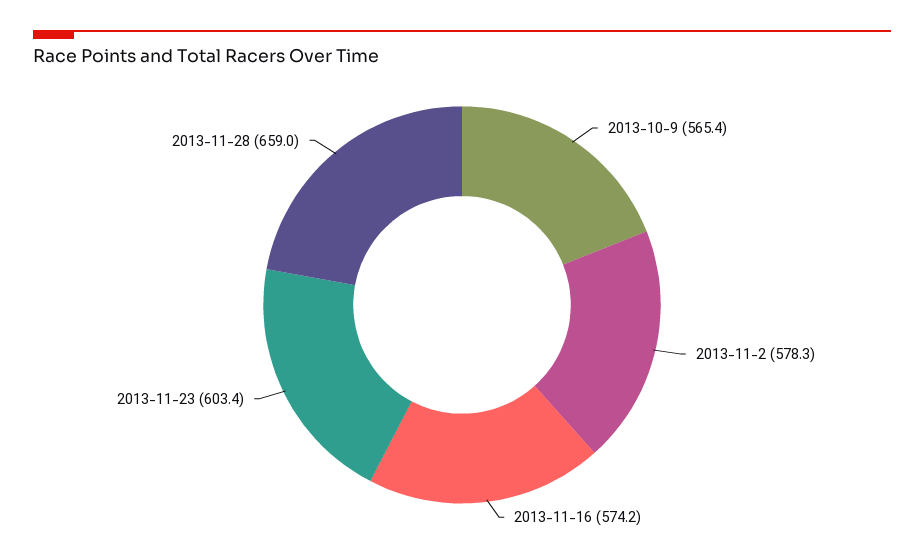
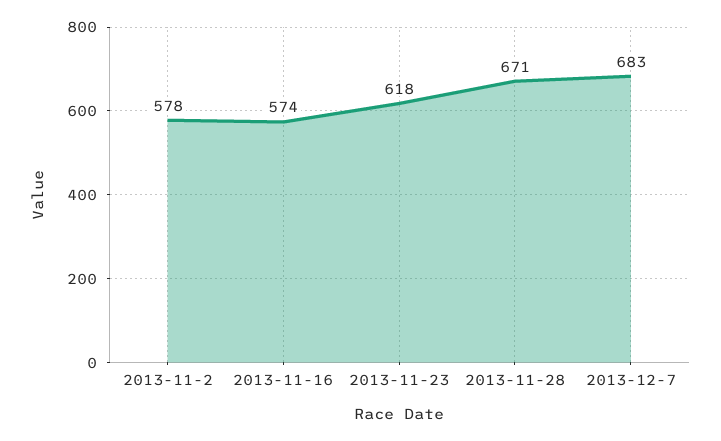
2013-10-9: 565.4 -> none
2013-11-23: 603.4 -> 618
2013-11-28: 659 -> 671
2013-12-7: none -> 683

